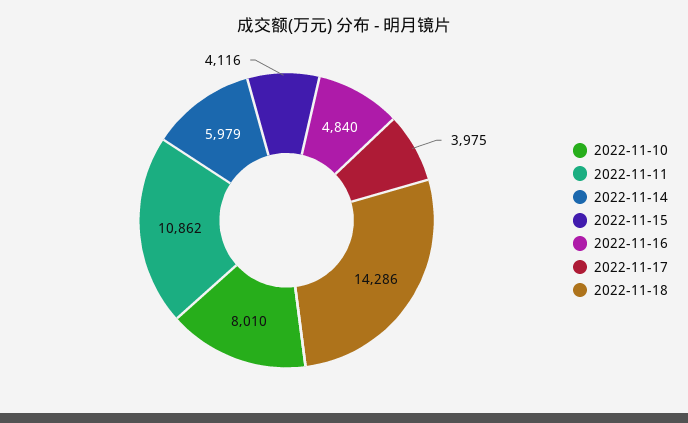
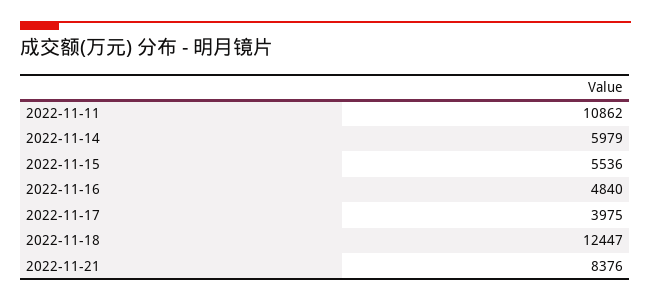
2022-11-10: 8010 -> none
2022-11-15: 4116 -> 5536
2022-11-18: 14286 -> 12447
2022-11-21: none -> 8376

